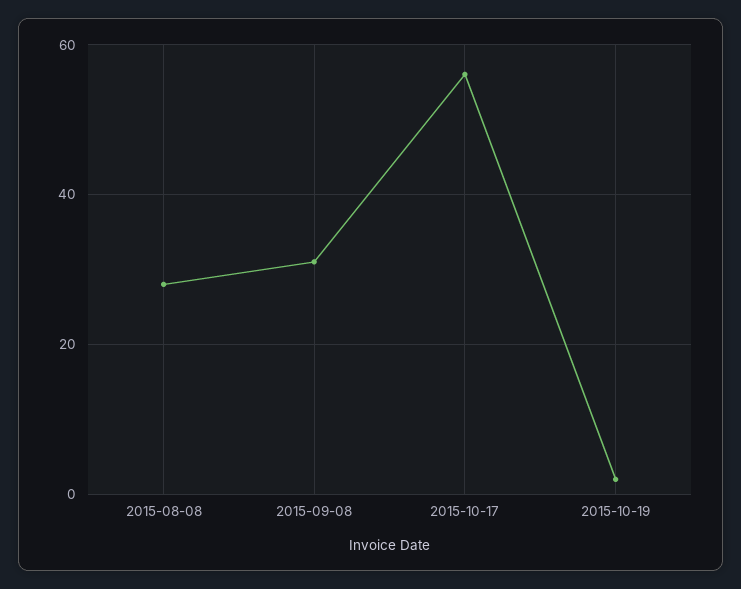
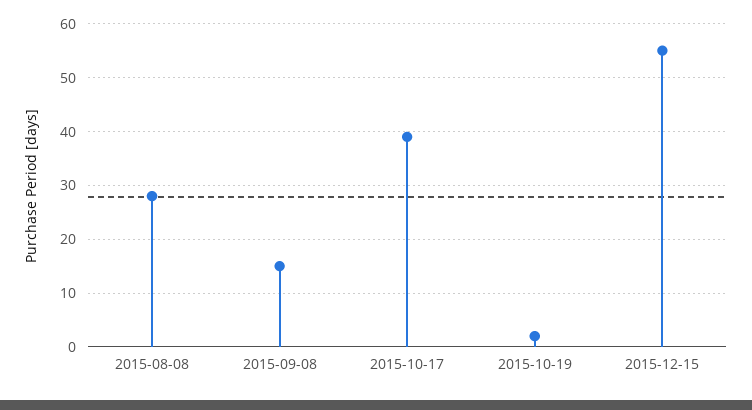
2015-09-08: 30 -> 15
2015-10-17: 55 -> 40
2015-12-15: none -> 55

